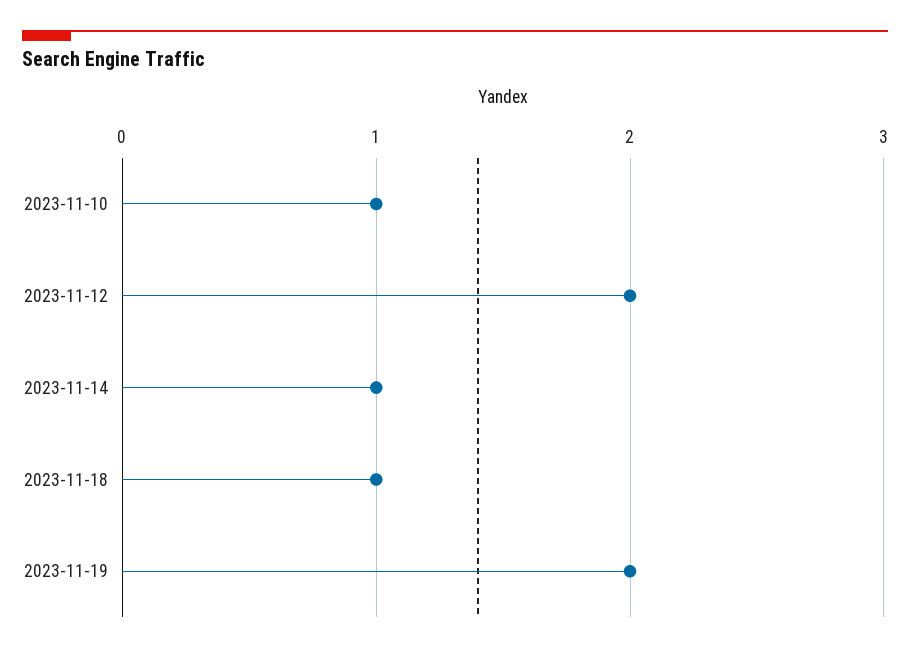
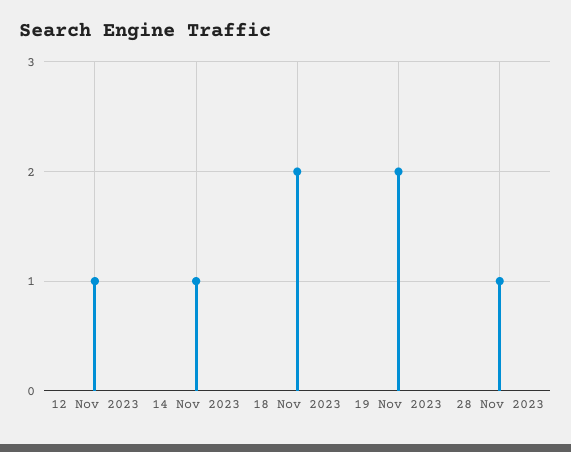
2023-11-10: 1 -> none
2023-11-12: 2 -> 1
2023-11-18: 1 -> 2
28 Nov 2023: none -> 1

